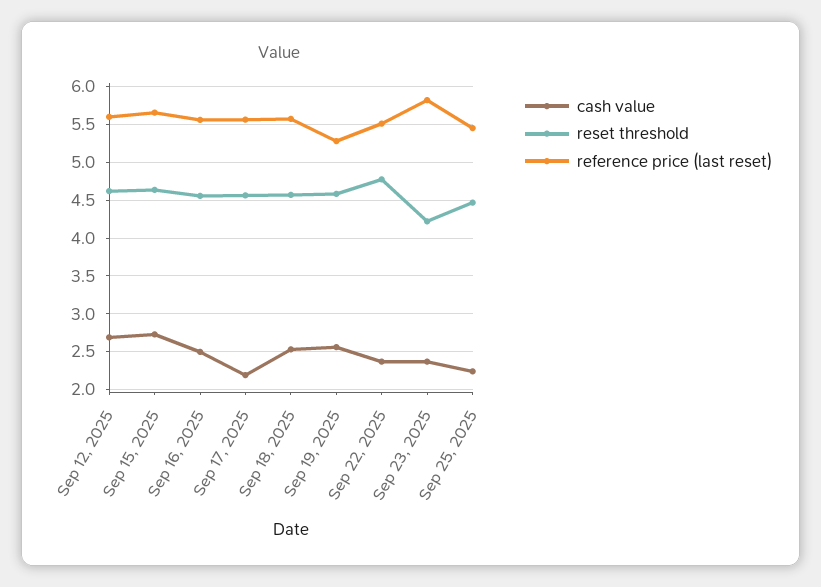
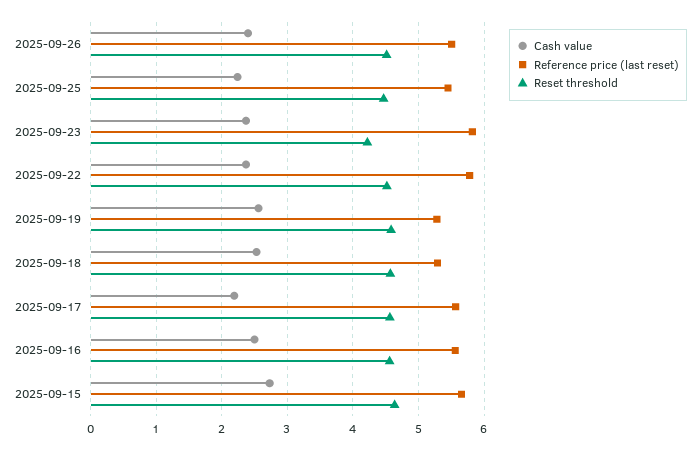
cash value, Sep 12, 2025: 2.7 -> none
reset threshold, Sep 12, 2025: 4.6 -> none
reference price (last reset), Sep 12, 2025: 5.6 -> none
reference price (last reset), Sep 18, 2025: 5.6 -> 5.3
reset threshold, Sep 22, 2025: 4.8 -> 4.5
reference price (last reset), Sep 22, 2025: 5.5 -> 5.8
cash value, 2025-09-26: none -> 2.4
reference price (last reset), 2025-09-26: none -> 5.5
reset threshold, 2025-09-26: none -> 4.5

